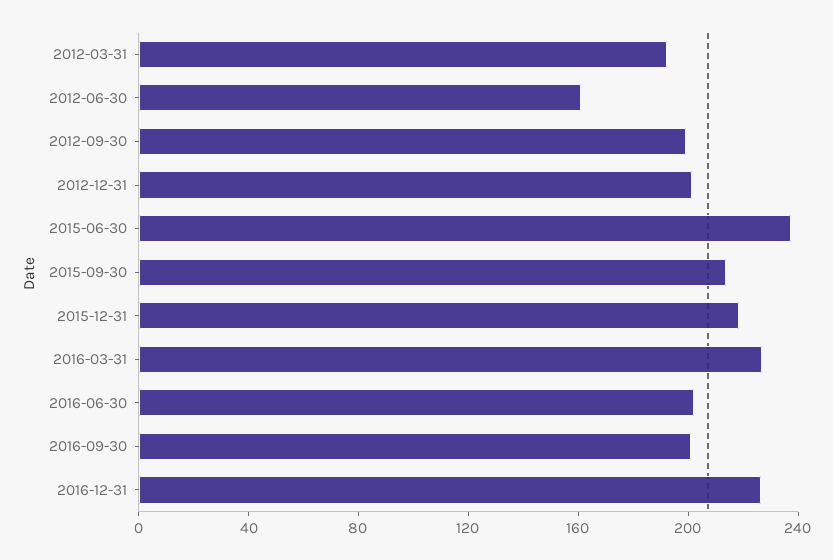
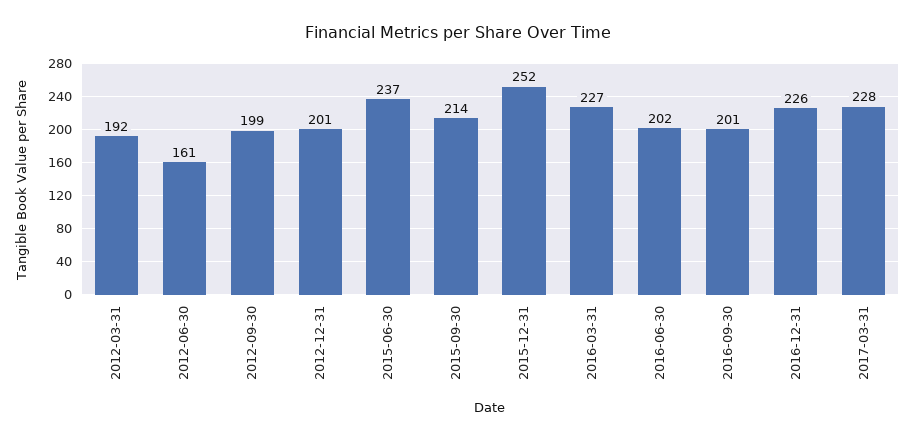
2015-12-31: 220 -> 252
2017-03-31: none -> 228

